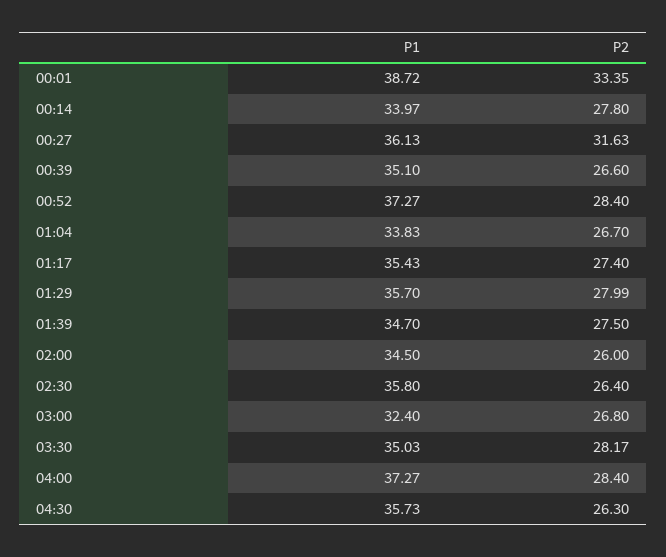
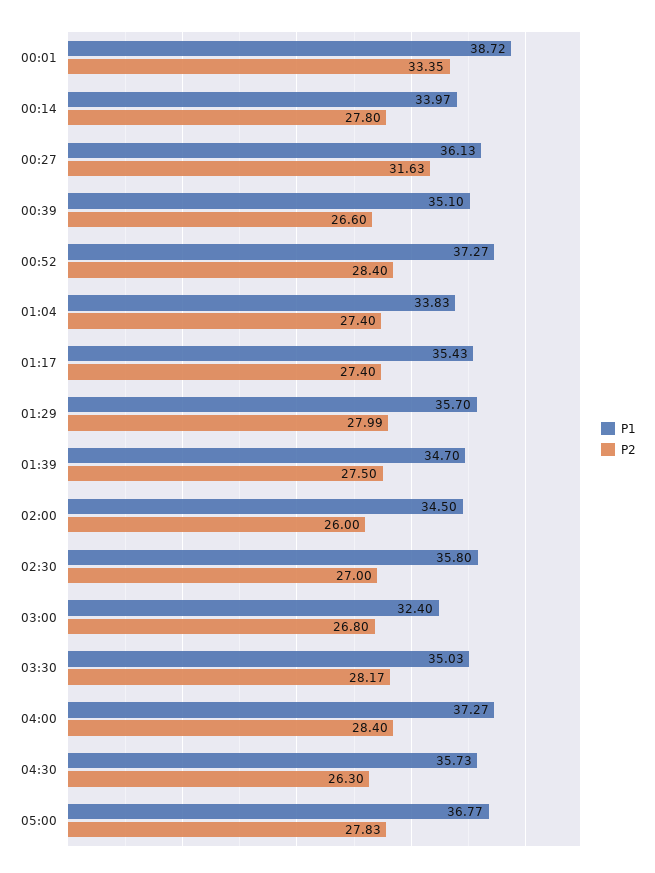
P2, 01:04: 26.7 -> 27.4
P2, 02:30: 26.4 -> 27
P1, 05:00: none -> 36.77
P2, 05:00: none -> 27.83

